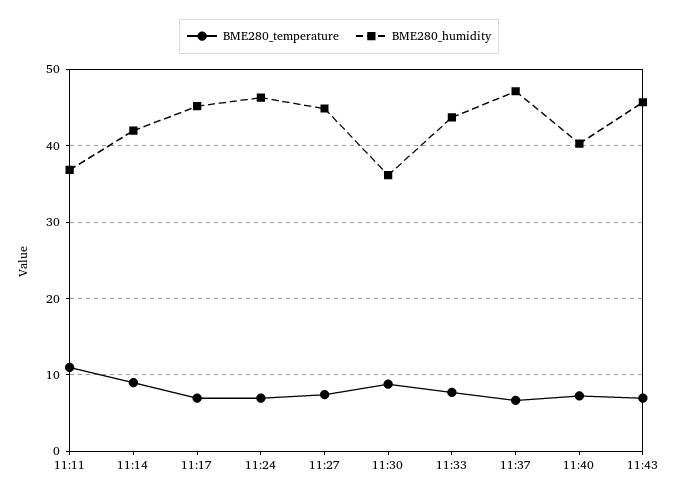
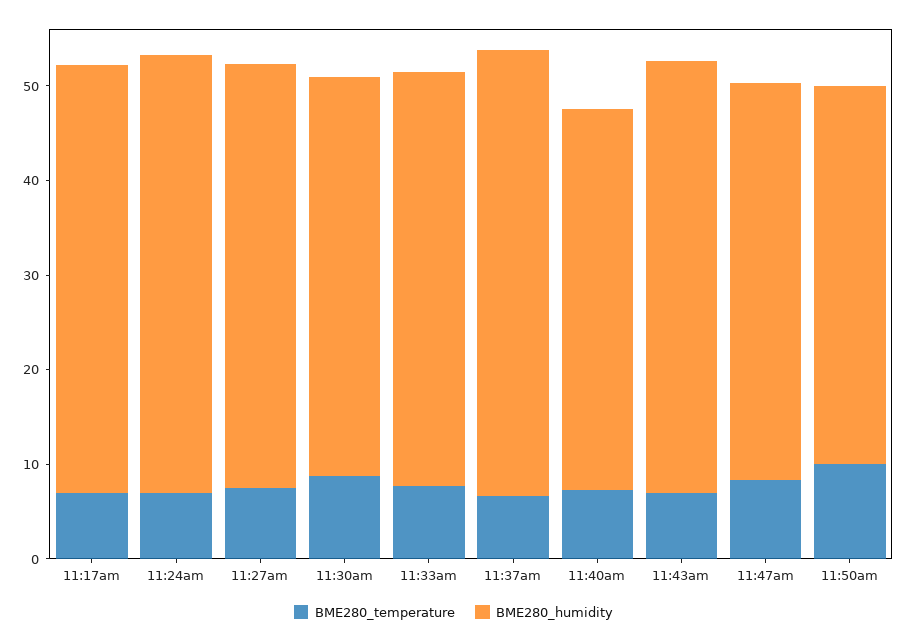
BME280_temperature, 11:11: 11 -> none
BME280_humidity, 11:11: 37 -> none
BME280_temperature, 11:14: 9 -> none
BME280_humidity, 11:14: 42 -> none
BME280_humidity, 11:30: 36 -> 42
BME280_temperature, 11:47am: none -> 8
BME280_humidity, 11:47am: none -> 42
BME280_temperature, 11:50am: none -> 10
BME280_humidity, 11:50am: none -> 40

